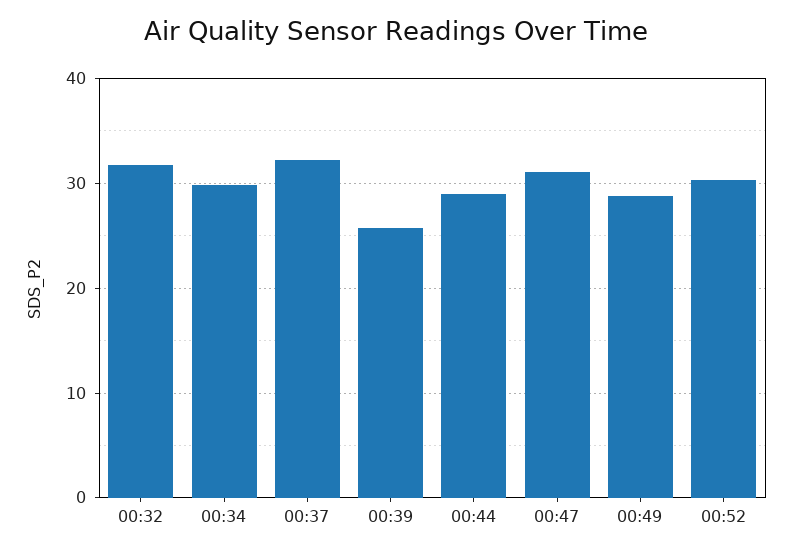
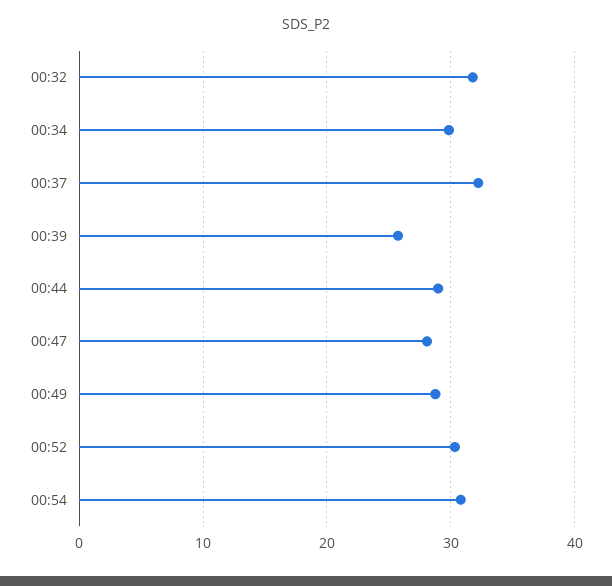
00:47: 31 -> 28
00:54: none -> 31

